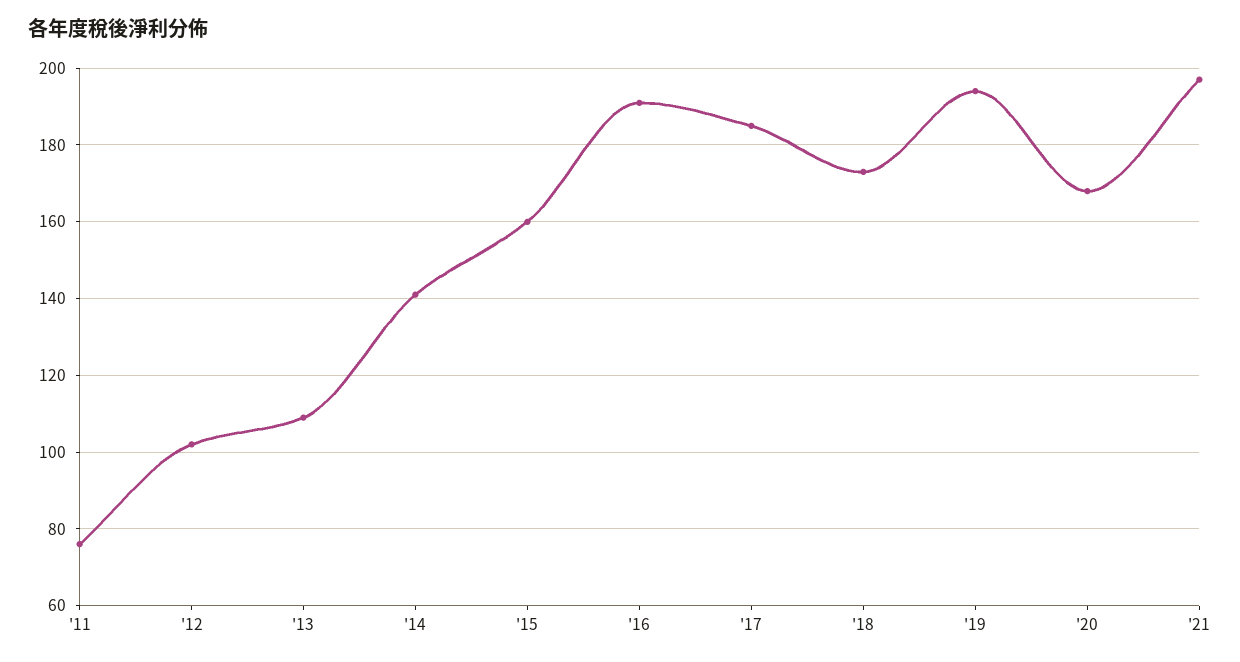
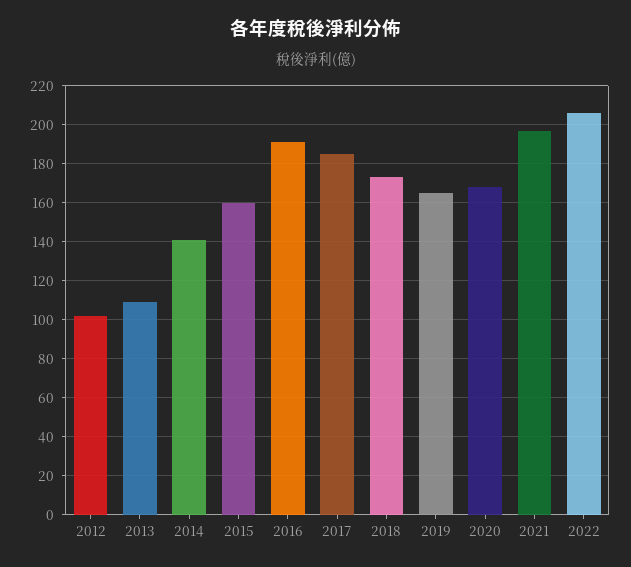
'11: 75 -> none
'19: 195 -> 165
2022: none -> 205

